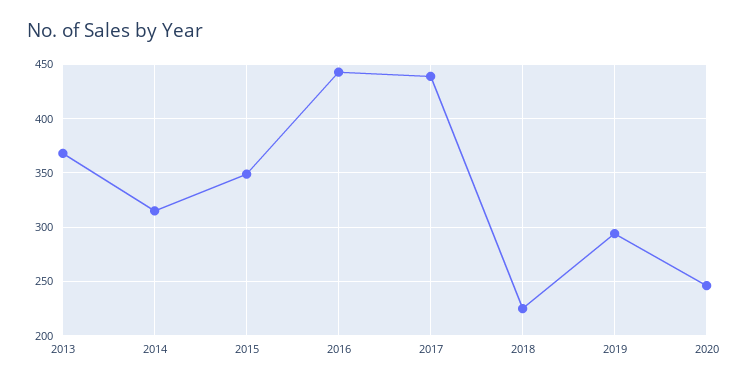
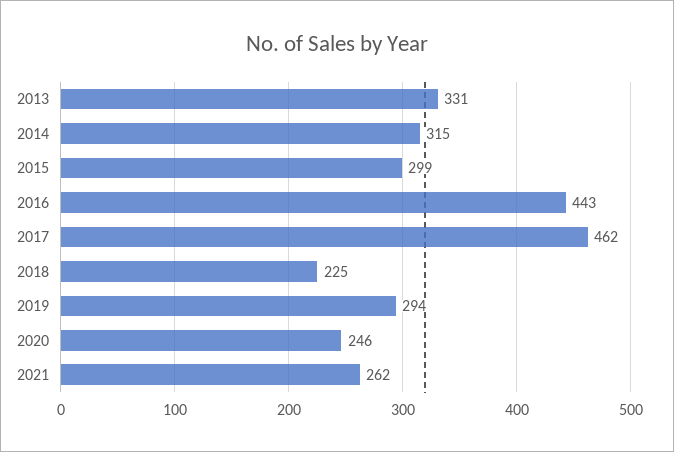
2013: 370 -> 331
2015: 350 -> 299
2017: 440 -> 462
2021: none -> 262

